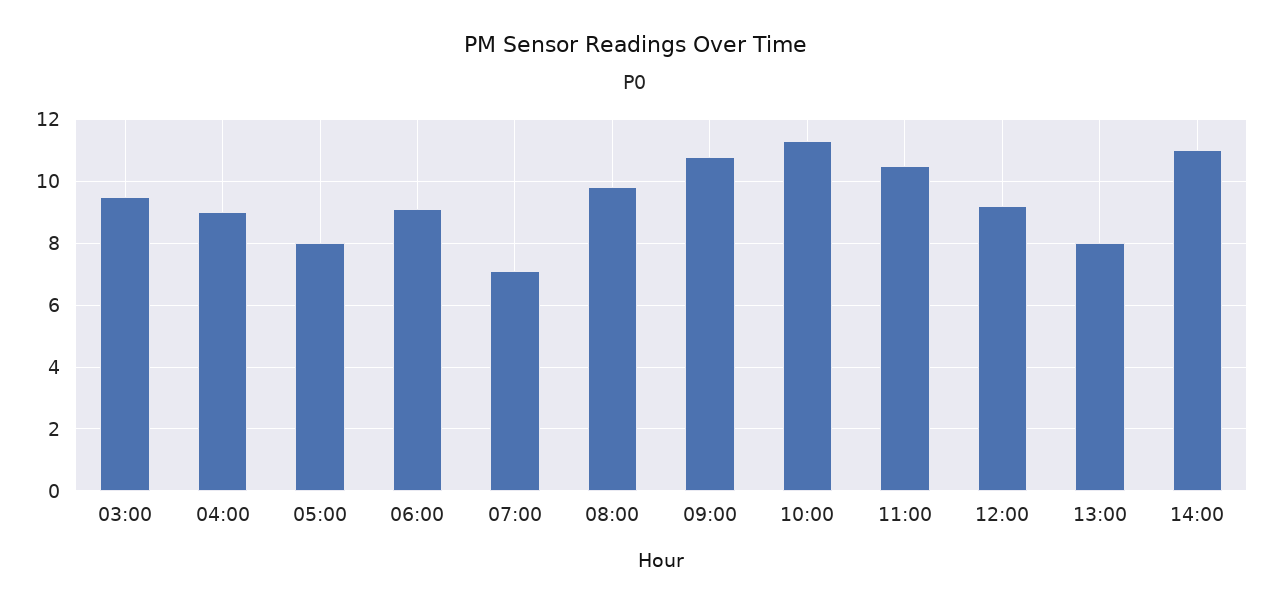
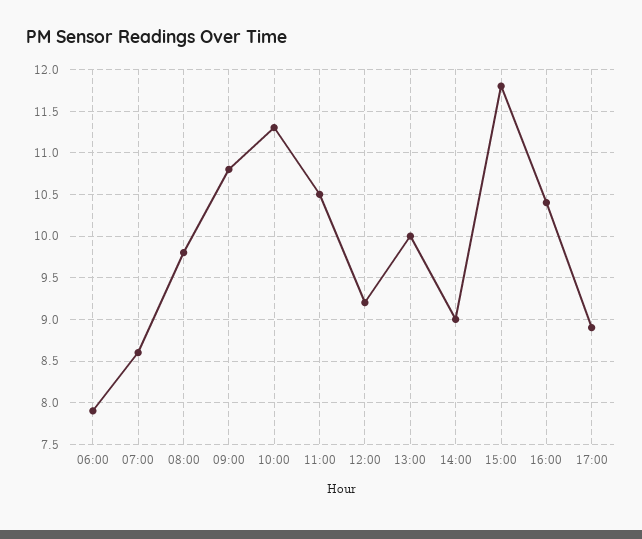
03:00: 9.5 -> none
04:00: 9 -> none
05:00: 8 -> none
06:00: 9 -> 7.9
07:00: 7 -> 8.6
13:00: 8 -> 10
14:00: 11 -> 9
15:00: none -> 11.8
16:00: none -> 10.4
17:00: none -> 8.9

